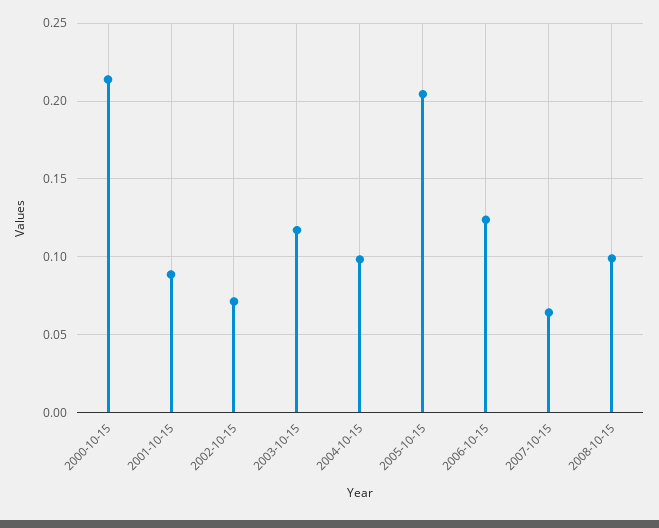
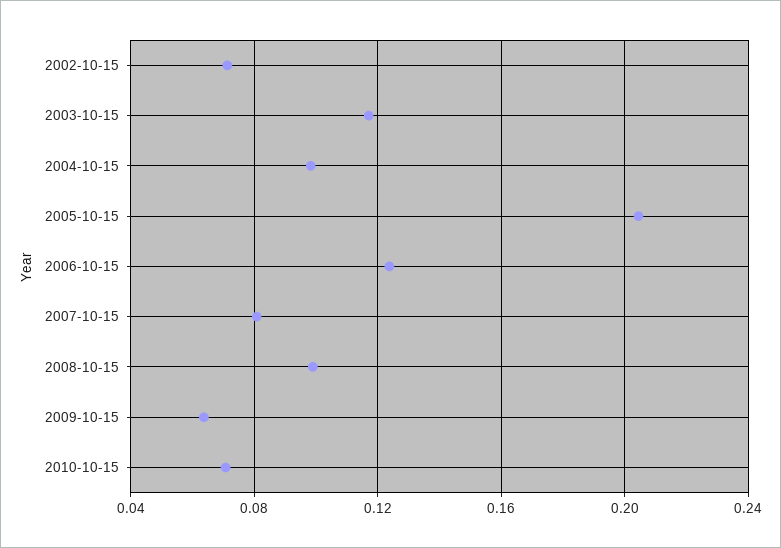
2000-10-15: 0.215 -> none
2001-10-15: 0.09 -> none
2007-10-15: 0.065 -> 0.08
2009-10-15: none -> 0.065
2010-10-15: none -> 0.07

